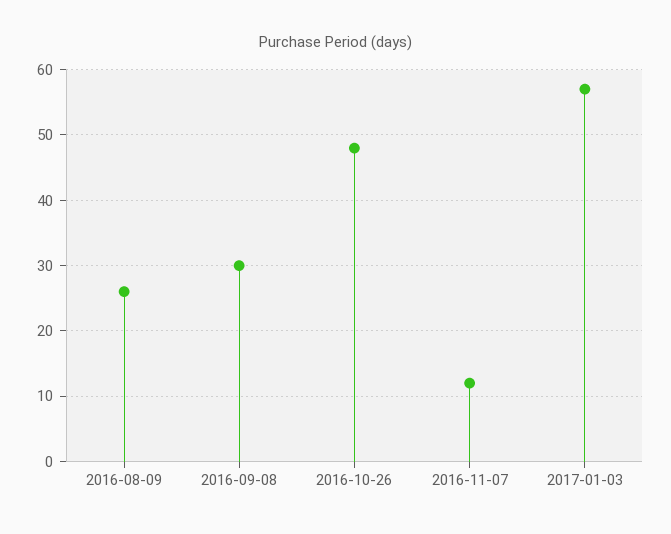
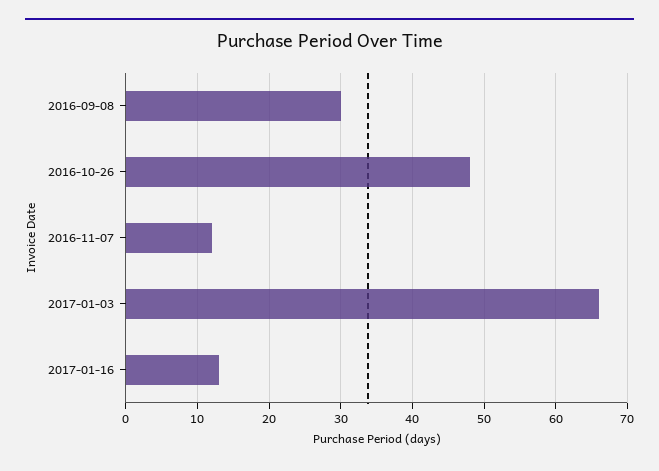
2016-08-09: 26 -> none
2017-01-03: 57 -> 66
2017-01-16: none -> 13

